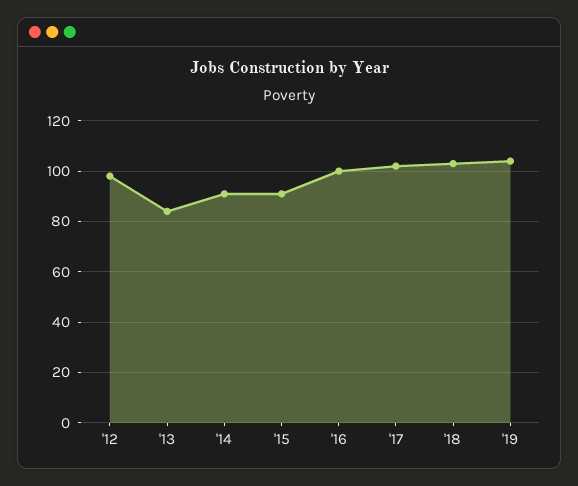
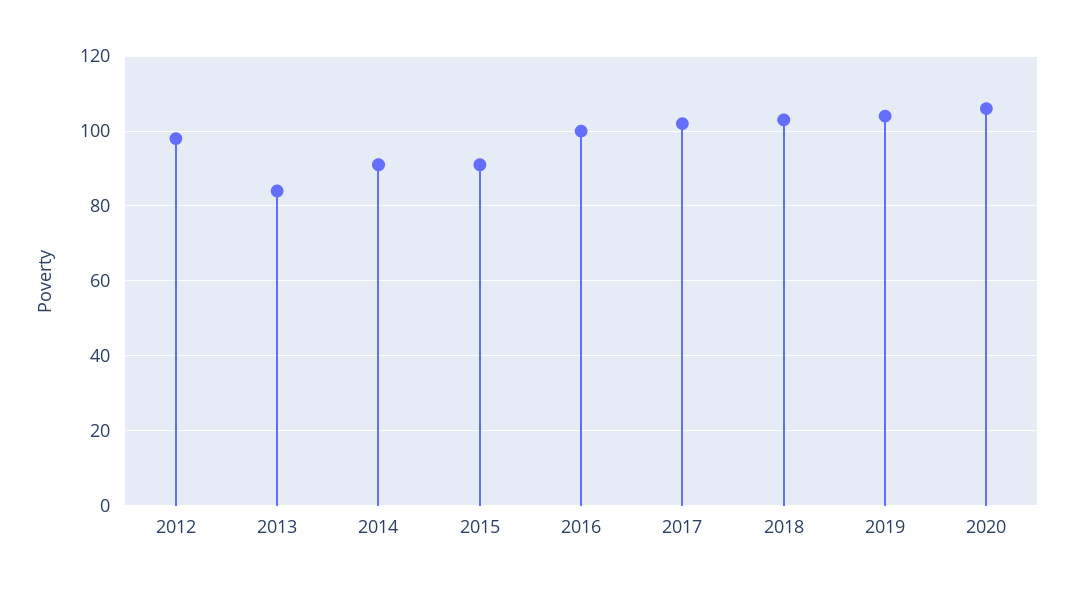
2020: none -> 105

